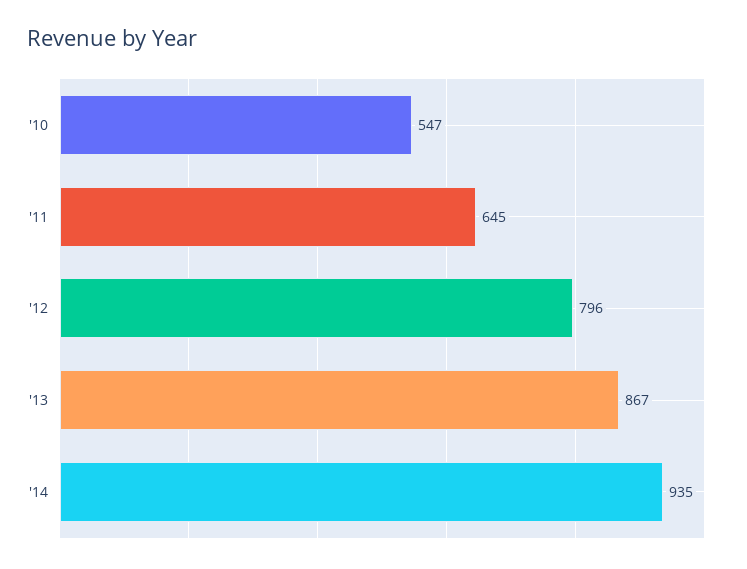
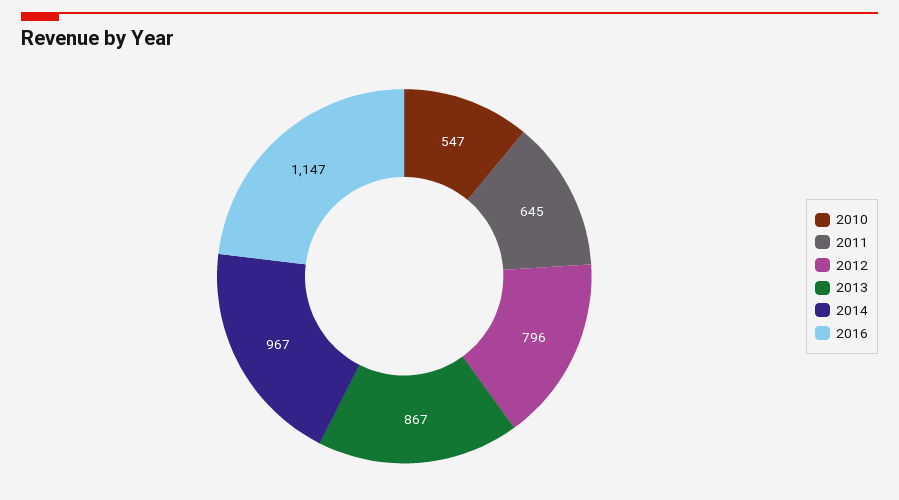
'14: 935 -> 967
2016: none -> 1147

